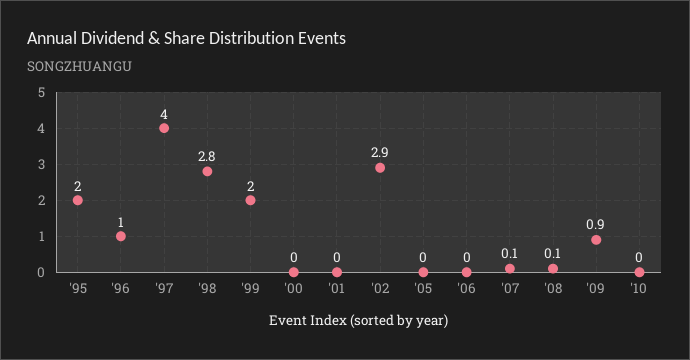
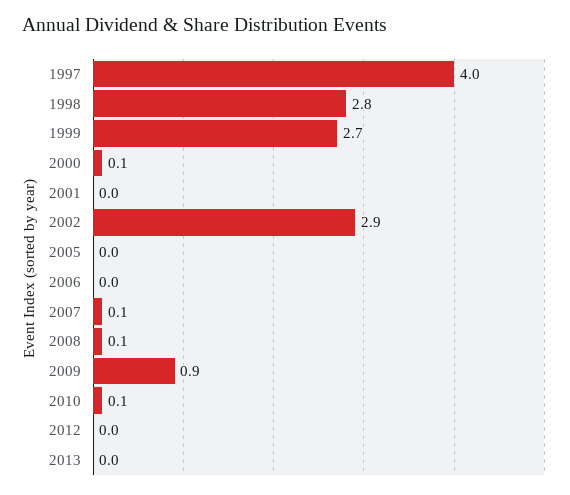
'95: 2 -> none
'96: 1 -> none
'99: 2 -> 2.7
'00: 0 -> 0.1
'10: 0 -> 0.1
2012: none -> 0
2013: none -> 0

